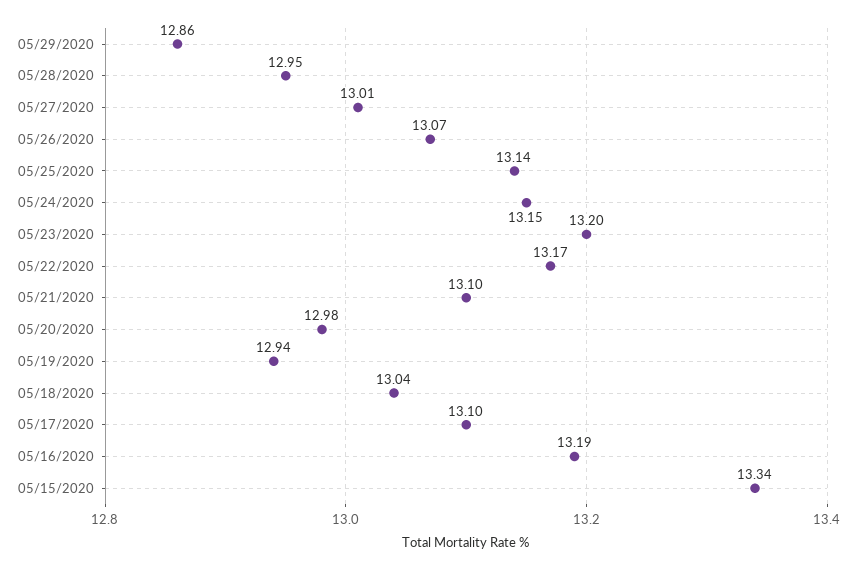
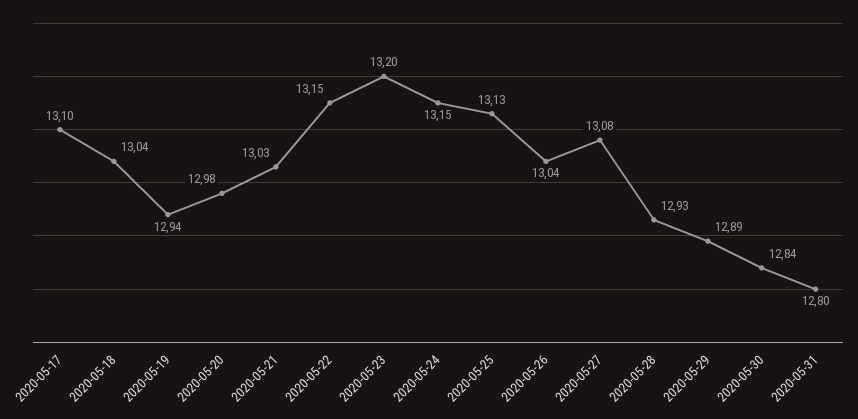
05/29/2020: 12.86 -> 12.89
05/28/2020: 12.95 -> 12.93
05/27/2020: 13.01 -> 13.08
05/26/2020: 13.07 -> 13.04
05/25/2020: 13.14 -> 13.13
05/22/2020: 13.17 -> 13.15
05/21/2020: 13.1 -> 13.03
05/16/2020: 13.19 -> none
05/15/2020: 13.34 -> none
2020-05-30: none -> 12.84
2020-05-31: none -> 12.8

